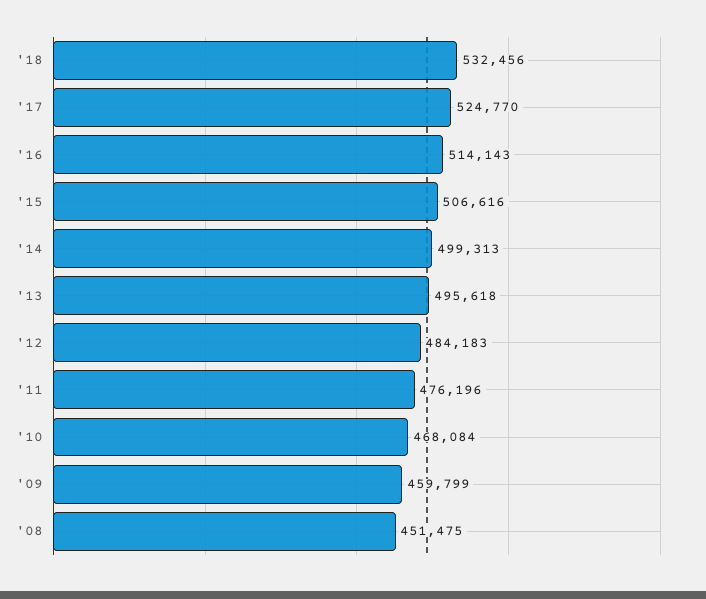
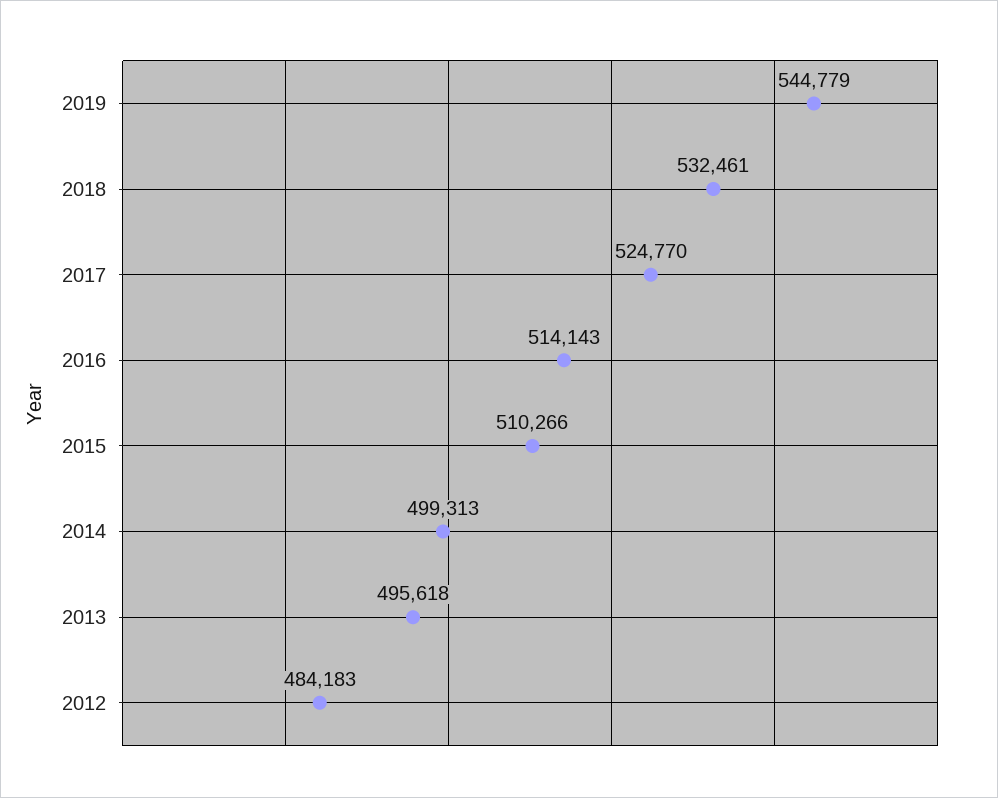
'18: 532456 -> 532461
'15: 506616 -> 510266
'11: 476196 -> none
'10: 468084 -> none
'09: 459799 -> none
'08: 451475 -> none
2019: none -> 544779

